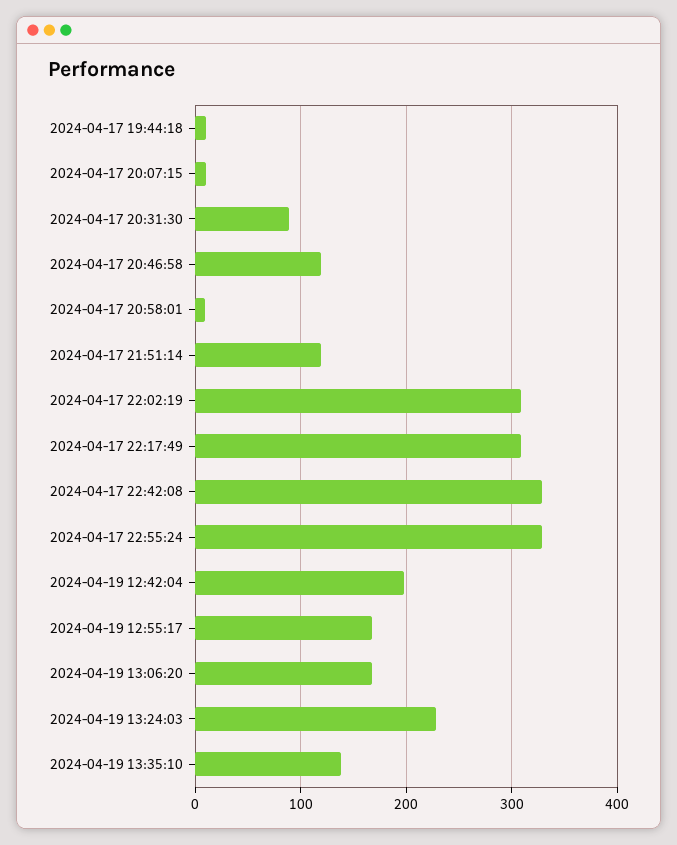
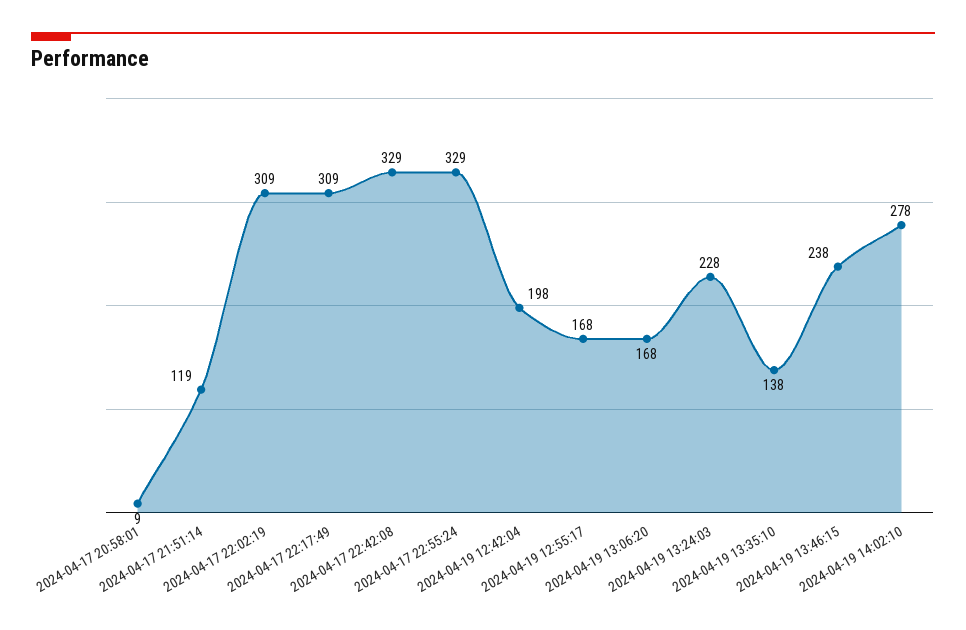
2024-04-17 19:44:18: 10 -> none
2024-04-17 20:07:15: 10 -> none
2024-04-17 20:31:30: 90 -> none
2024-04-17 20:46:58: 120 -> none
2024-04-19 13:46:15: none -> 238
2024-04-19 14:02:10: none -> 278

